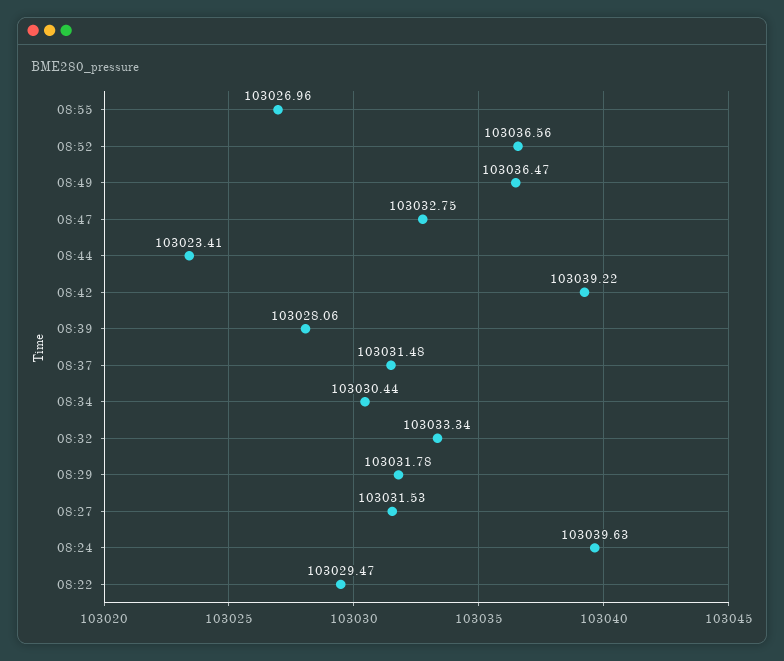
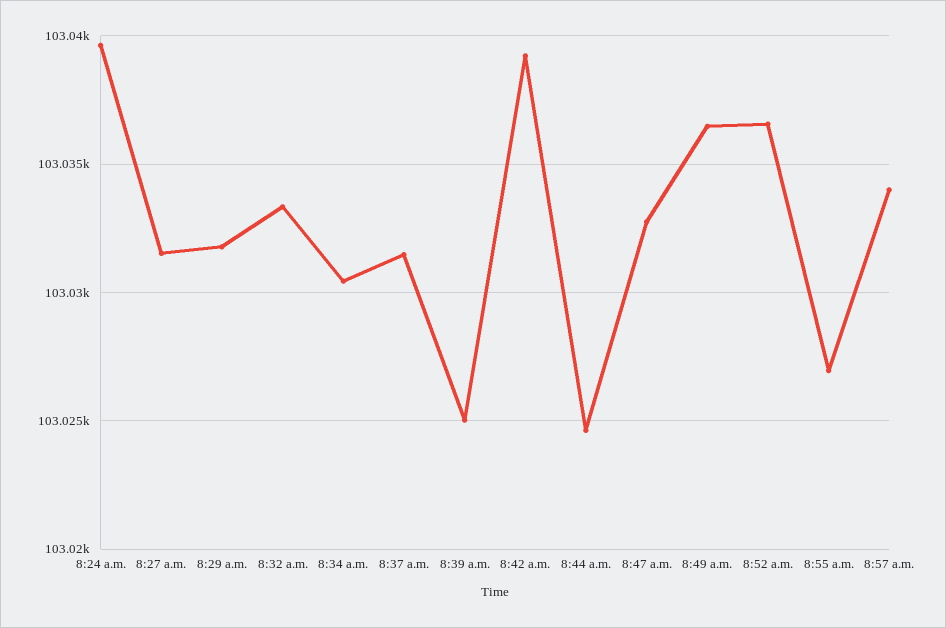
08:44: 103023.41 -> 103024.5
08:39: 103028.06 -> 103025
08:22: 103029.47 -> none
8:57 a.m.: none -> 103034

